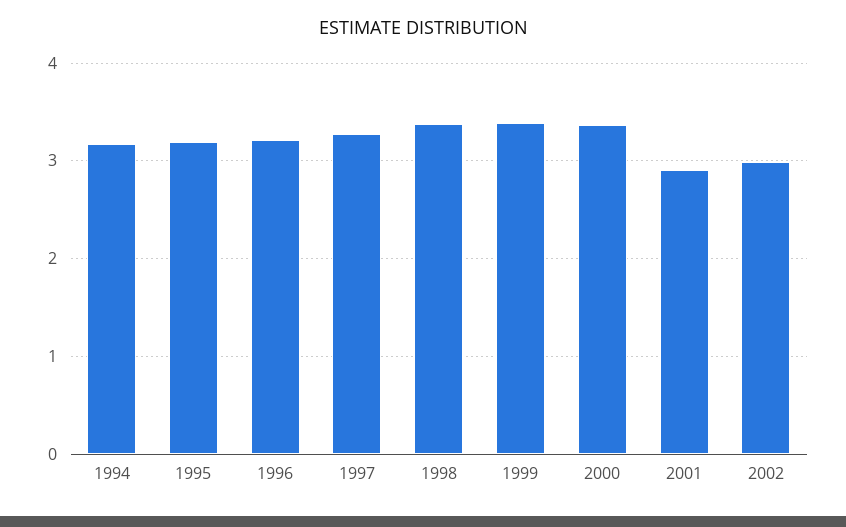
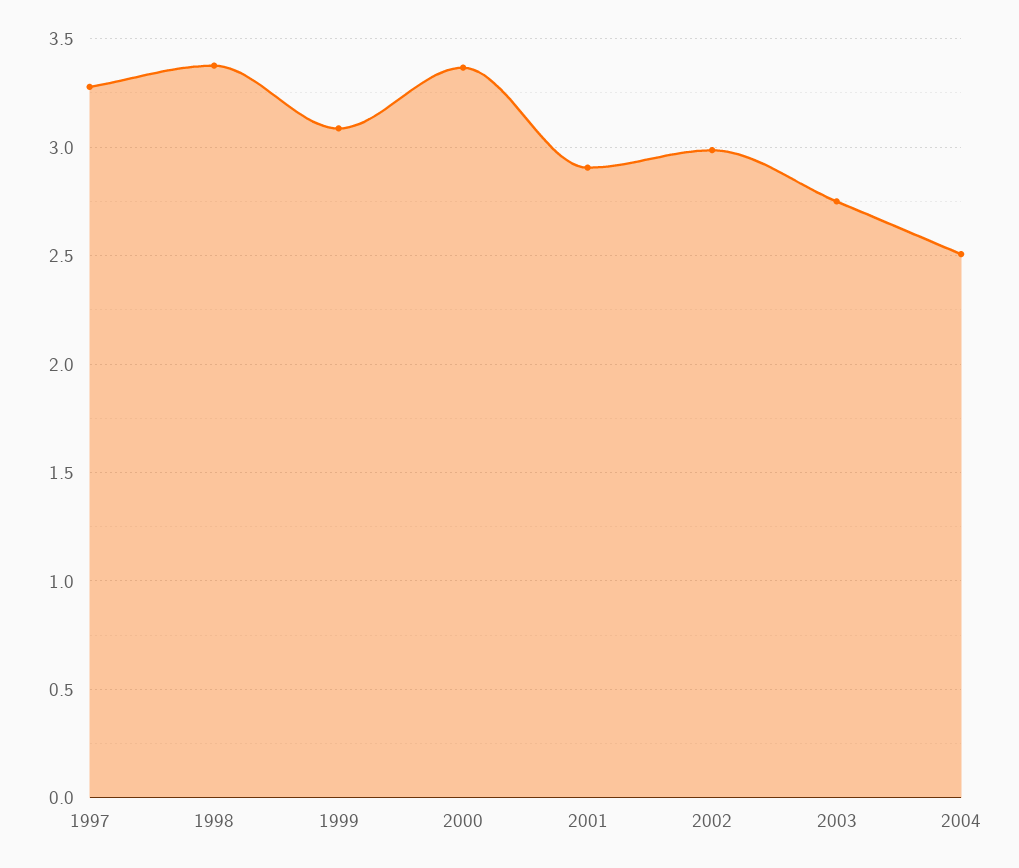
1994: 3.2 -> none
1995: 3.2 -> none
1996: 3.2 -> none
1999: 3.4 -> 3.1
2003: none -> 2.75
2004: none -> 2.5

